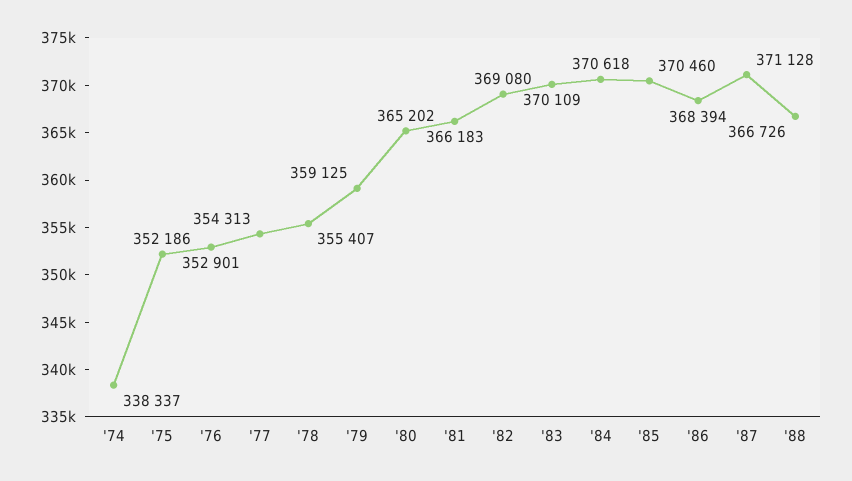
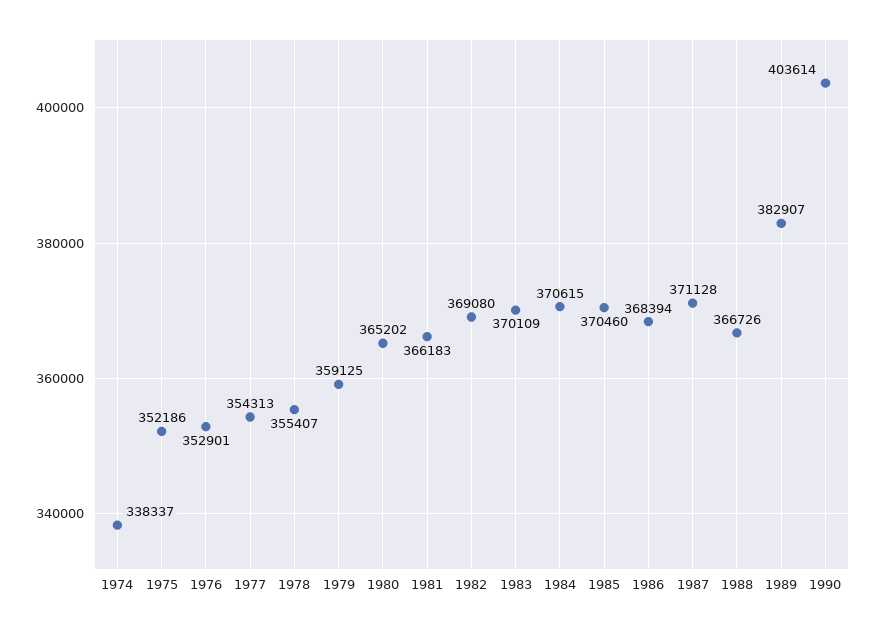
'84: 370618 -> 370615
1989: none -> 382907
1990: none -> 403614

